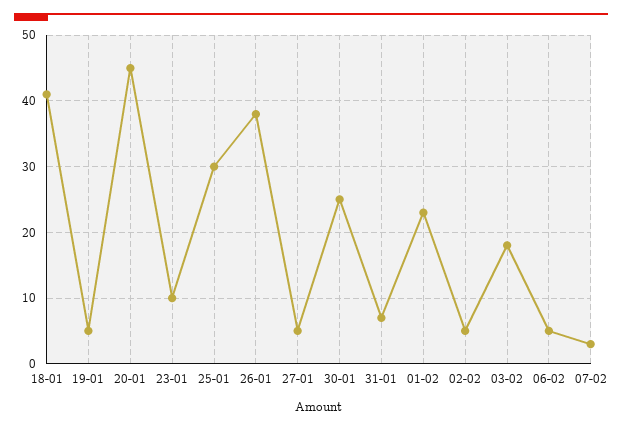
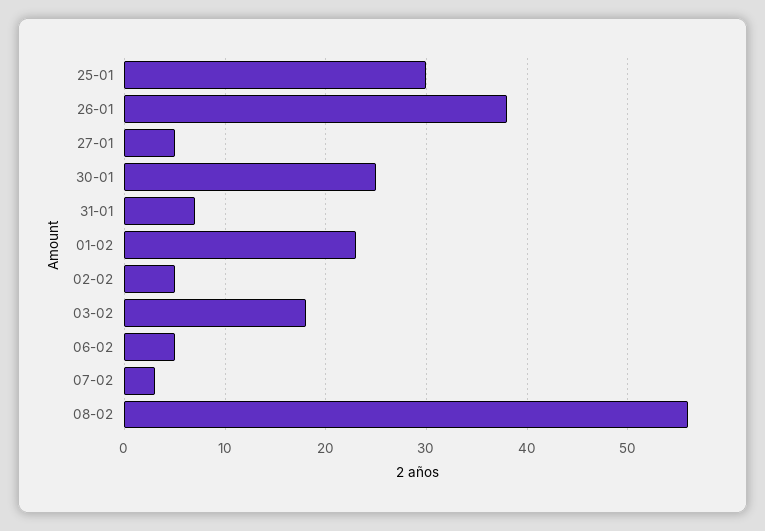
18-01: 41 -> none
19-01: 5 -> none
20-01: 45 -> none
23-01: 10 -> none
08-02: none -> 56

